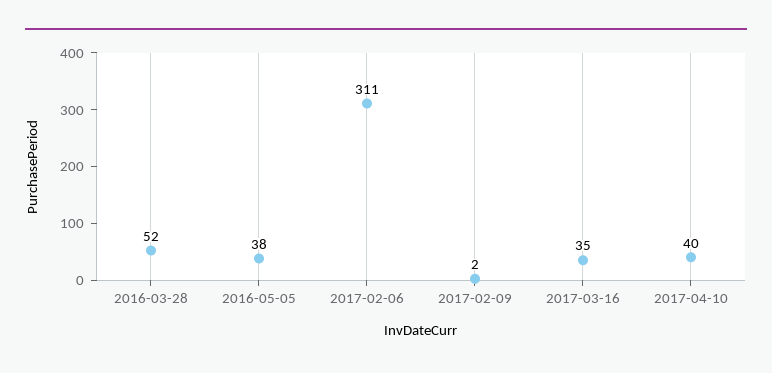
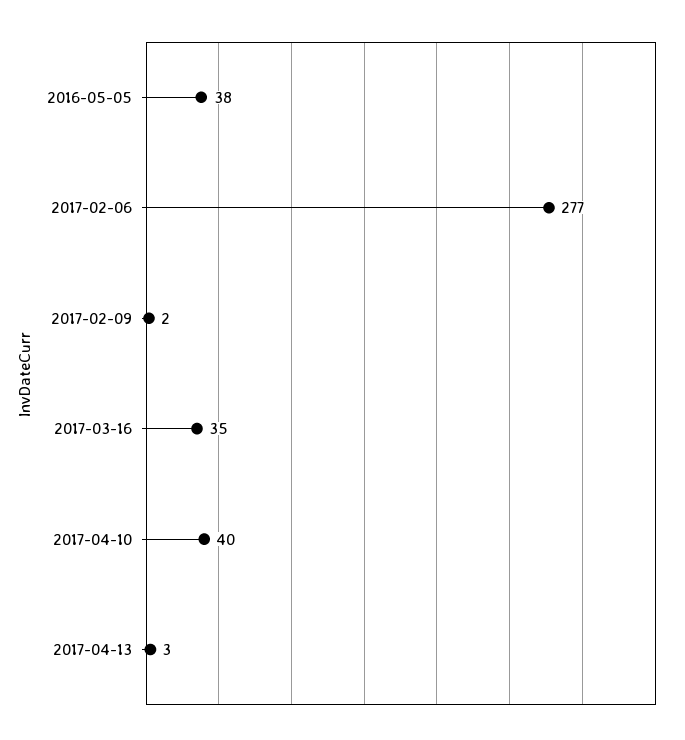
2016-03-28: 52 -> none
2017-02-06: 311 -> 277
2017-04-13: none -> 3

